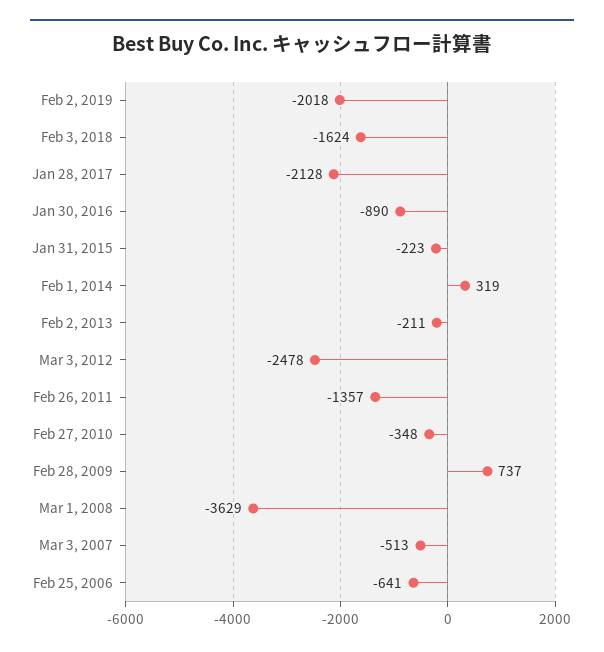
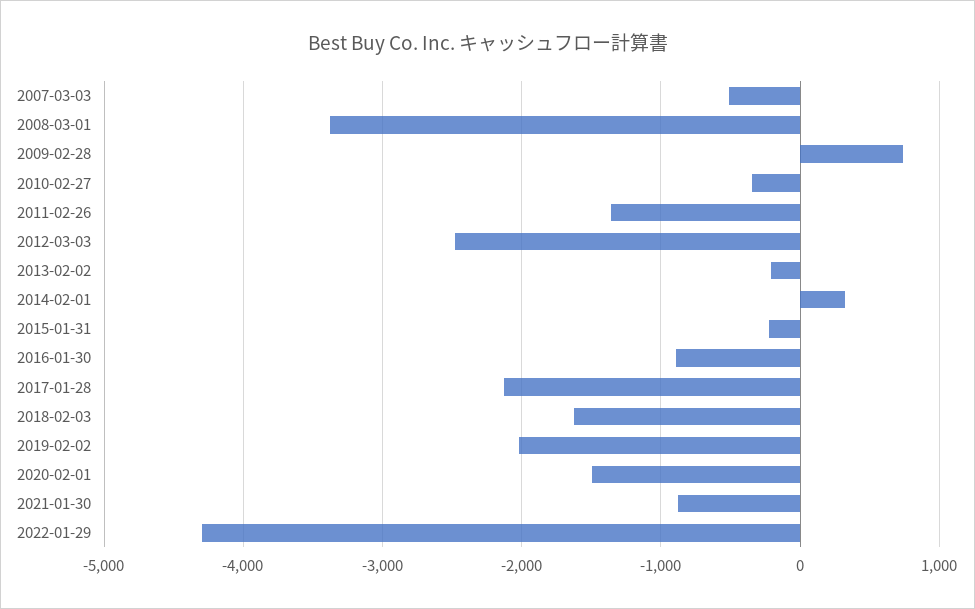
Mar 1, 2008: -3629 -> -3400
Feb 25, 2006: -641 -> none
2020-02-01: none -> -1500
2021-01-30: none -> -900
2022-01-29: none -> -4300

